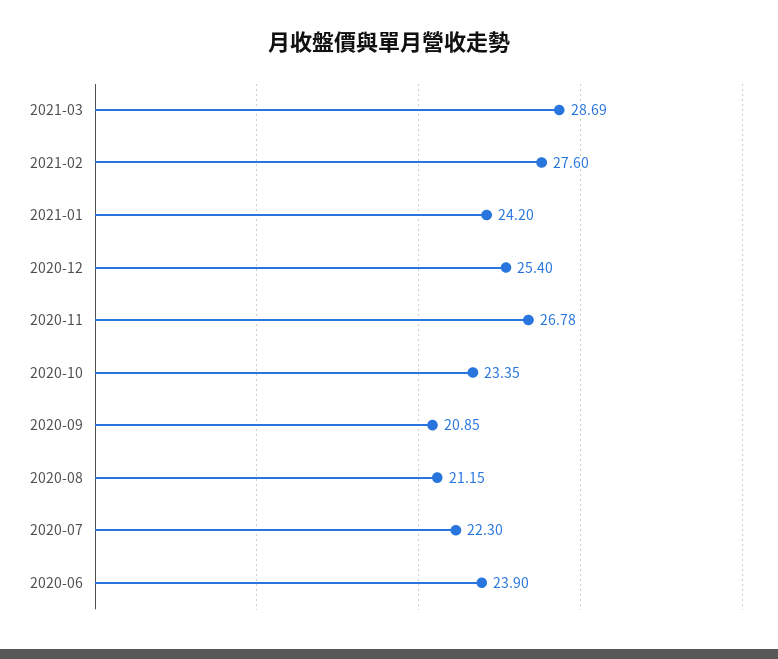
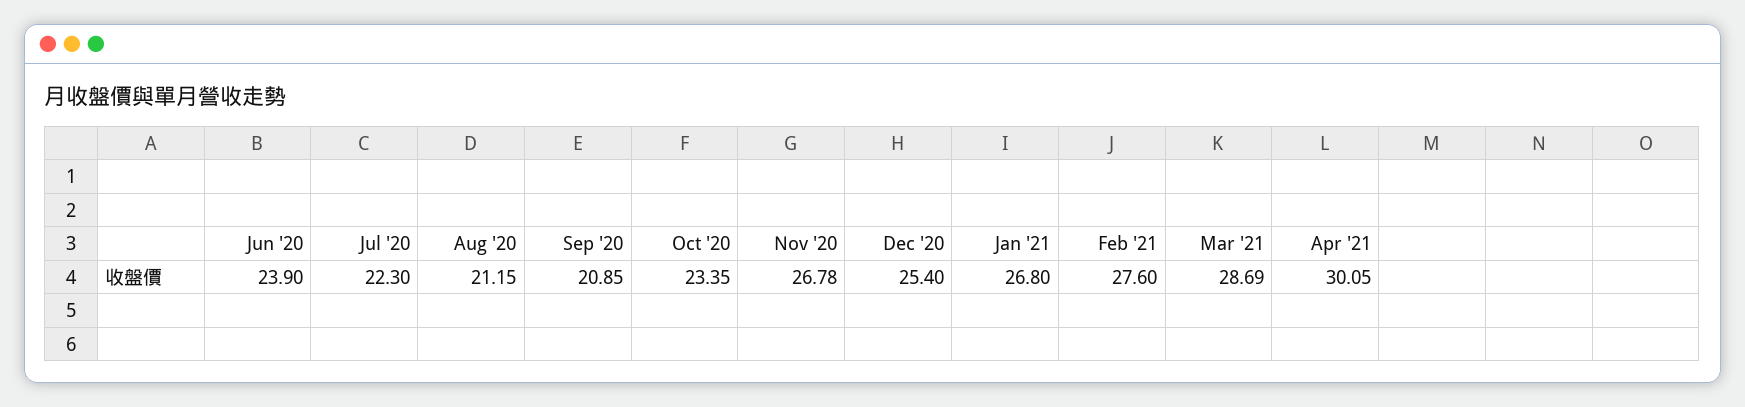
2021-01: 24.2 -> 26.8
Apr '21: none -> 30.05

